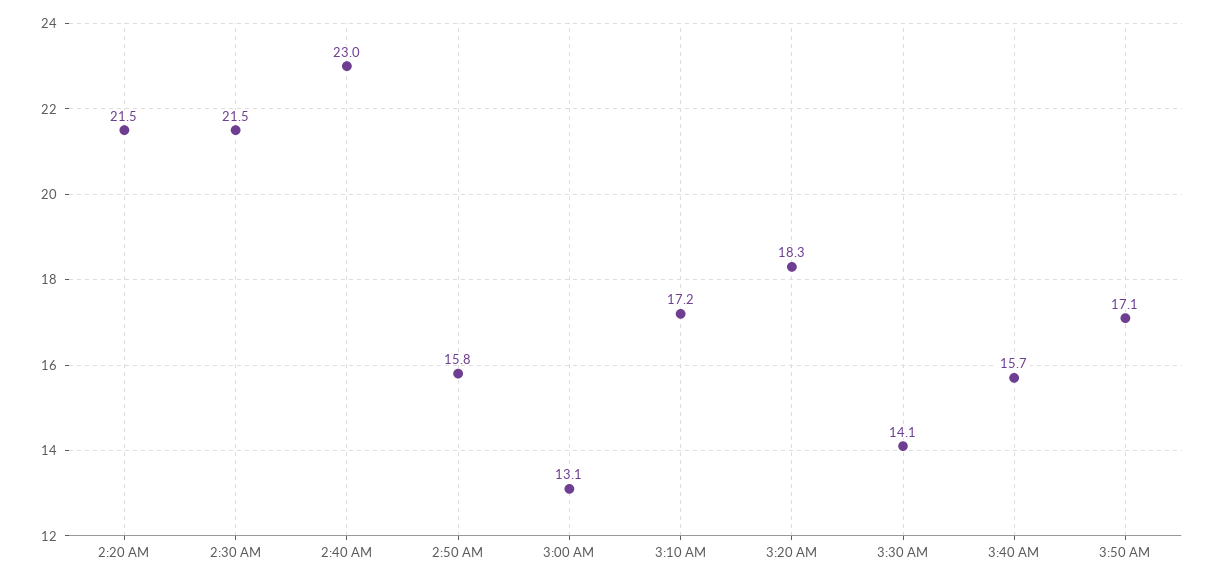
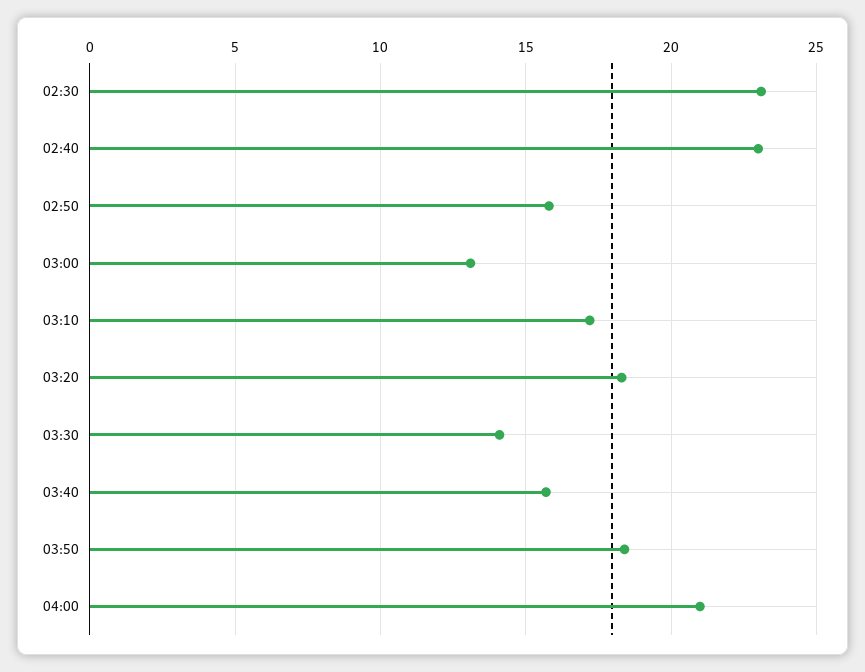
2:20 AM: 21.5 -> none
2:30 AM: 21.5 -> 23
3:50 AM: 17.1 -> 18.5
04:00: none -> 21

